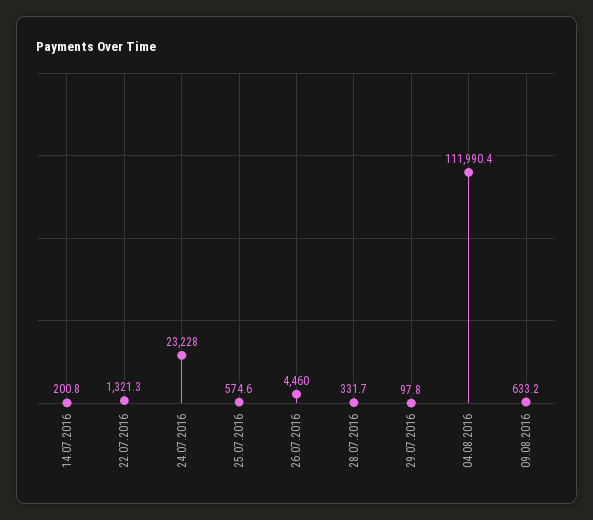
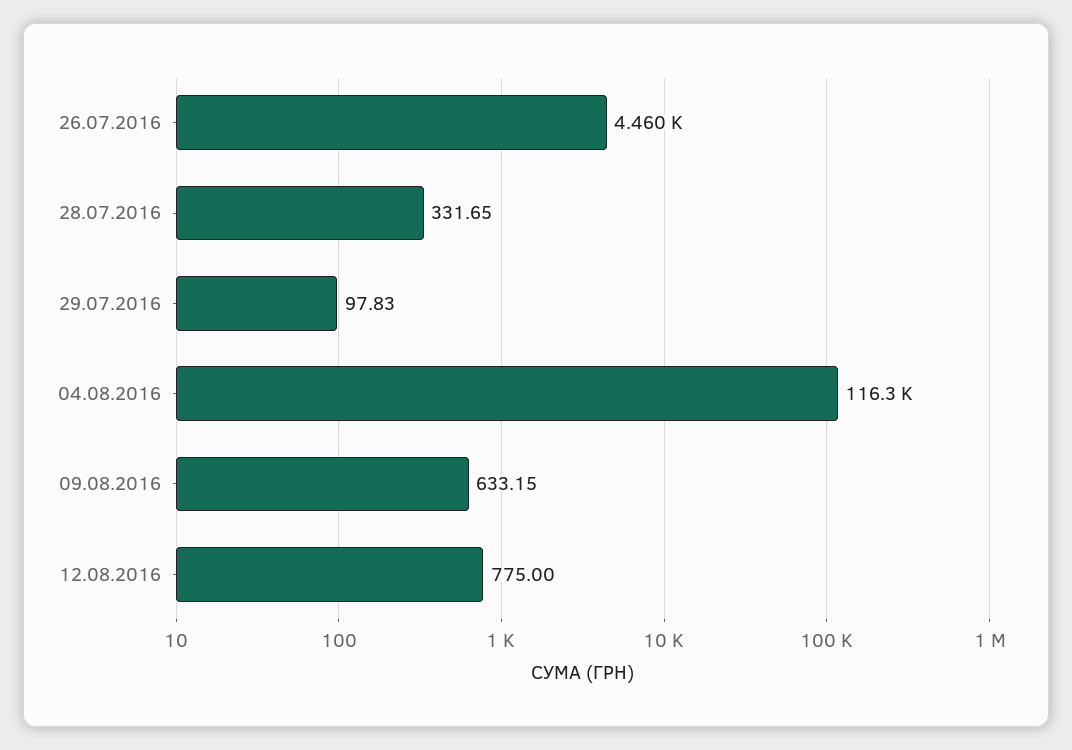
14.07.2016: 200.8 -> none
22.07.2016: 1321.3 -> none
24.07.2016: 23228 -> none
25.07.2016: 574.6 -> none
04.08.2016: 111990.4 -> 116300
12.08.2016: none -> 775

